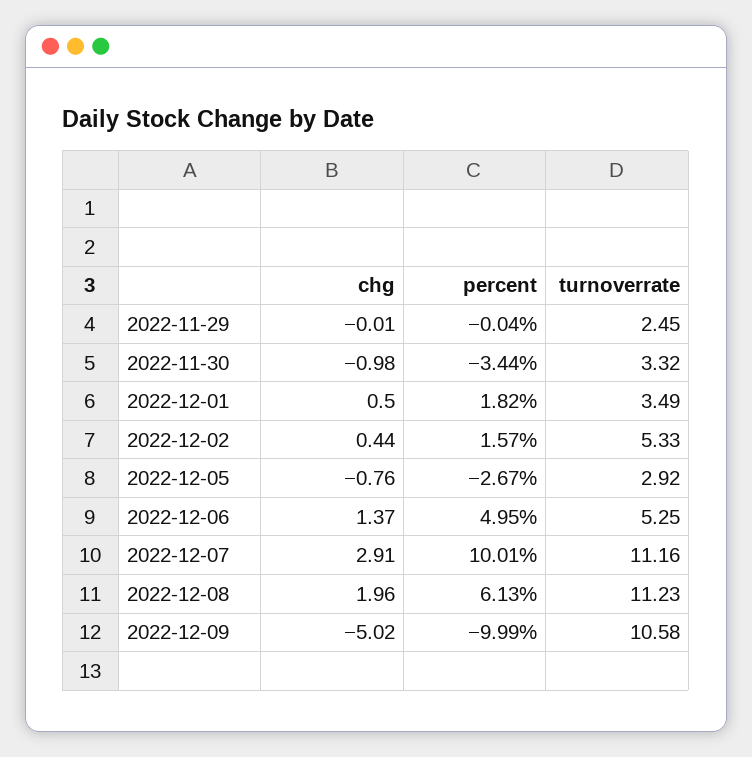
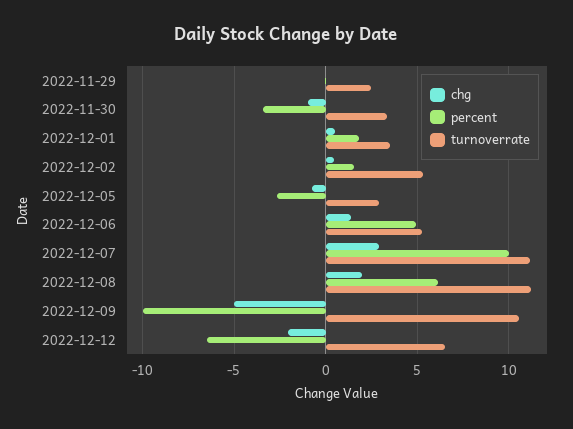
chg, 2022-12-12: none -> -2
percent, 2022-12-12: none -> -6.5
turnoverrate, 2022-12-12: none -> 6.5

